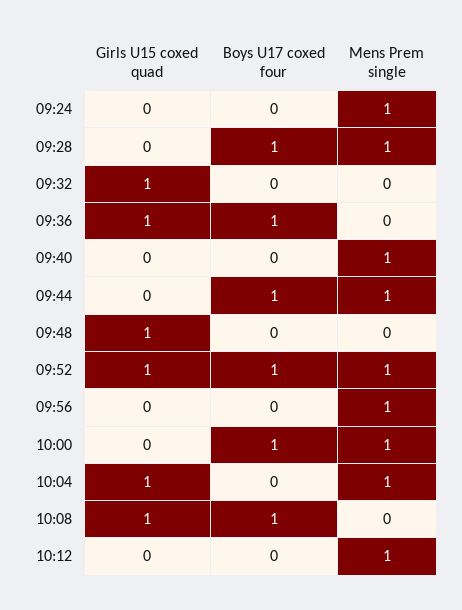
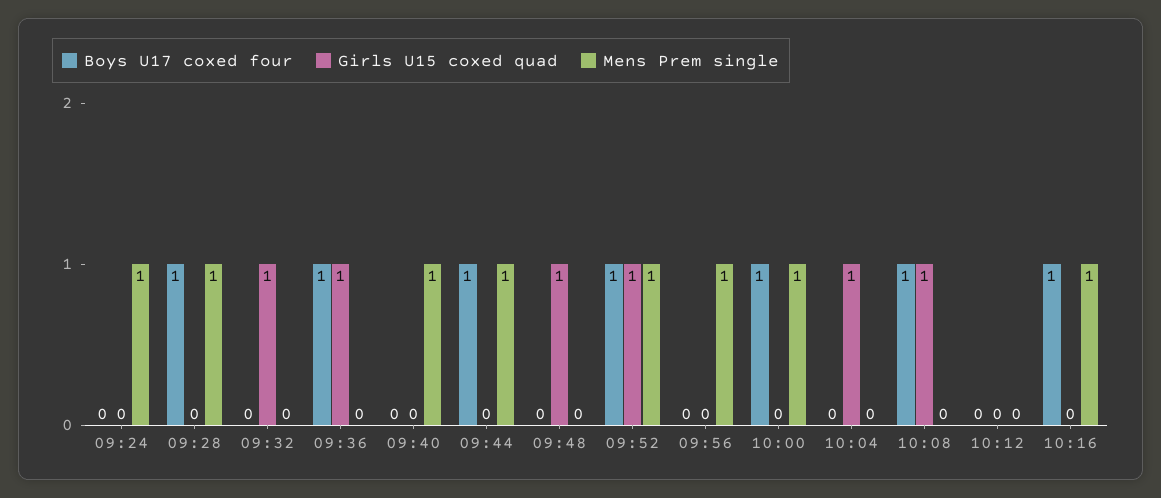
Mens Prem single, 10:04: 1 -> 0
Mens Prem single, 10:12: 1 -> 0
Boys U17 coxed four, 10:16: none -> 1
Girls U15 coxed quad, 10:16: none -> 0
Mens Prem single, 10:16: none -> 1

